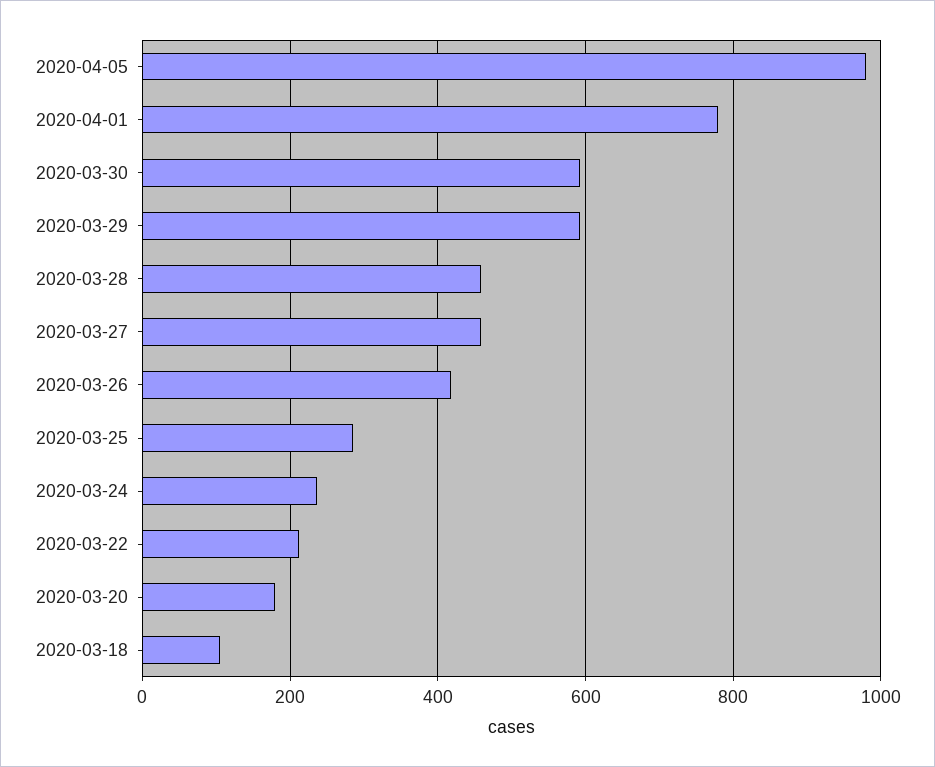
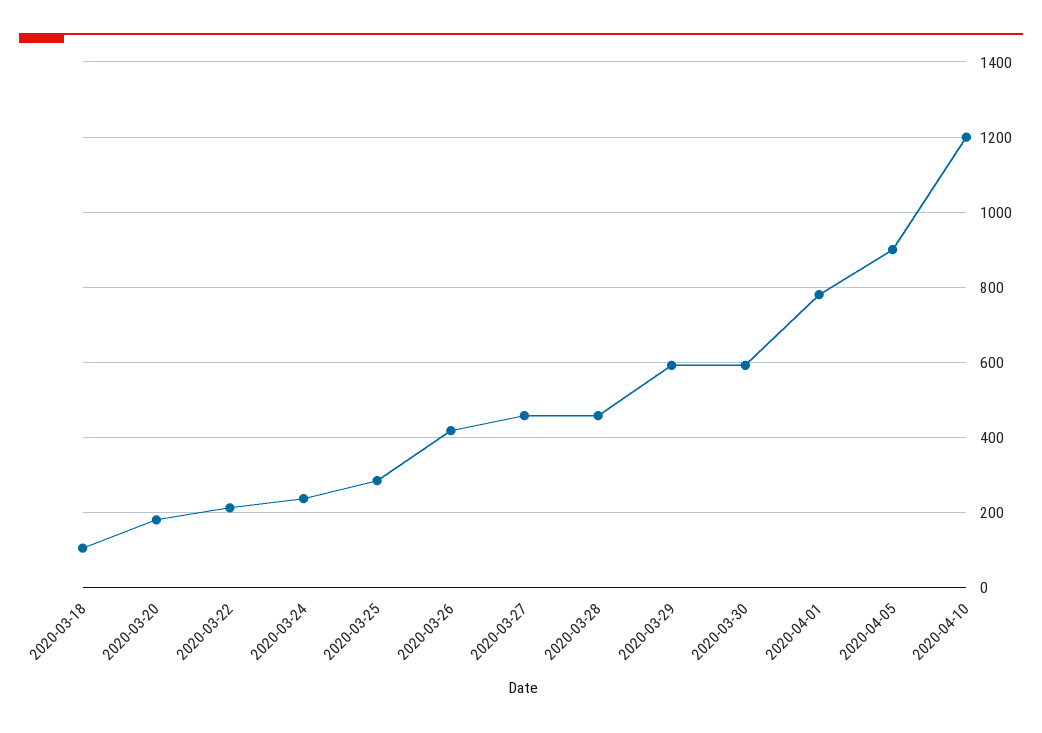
2020-04-05: 980 -> 900
2020-04-10: none -> 1200

